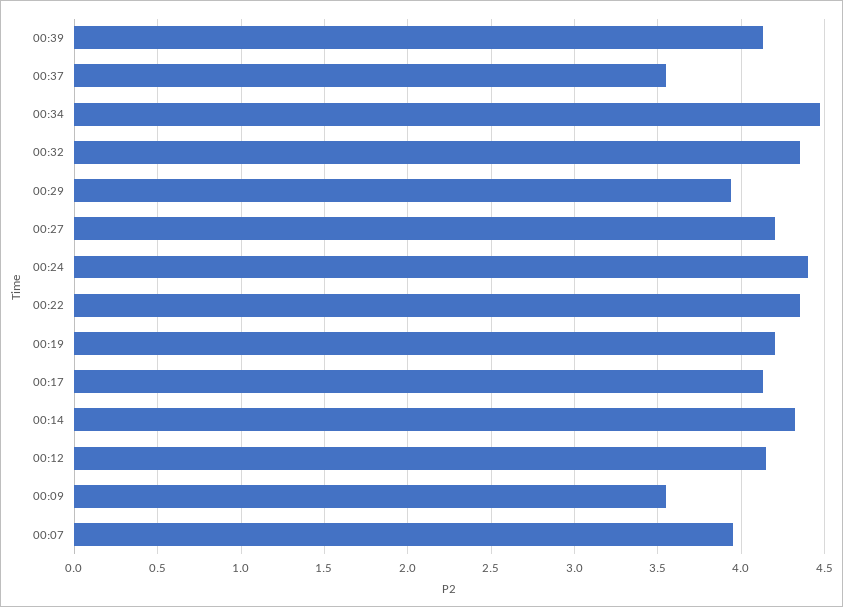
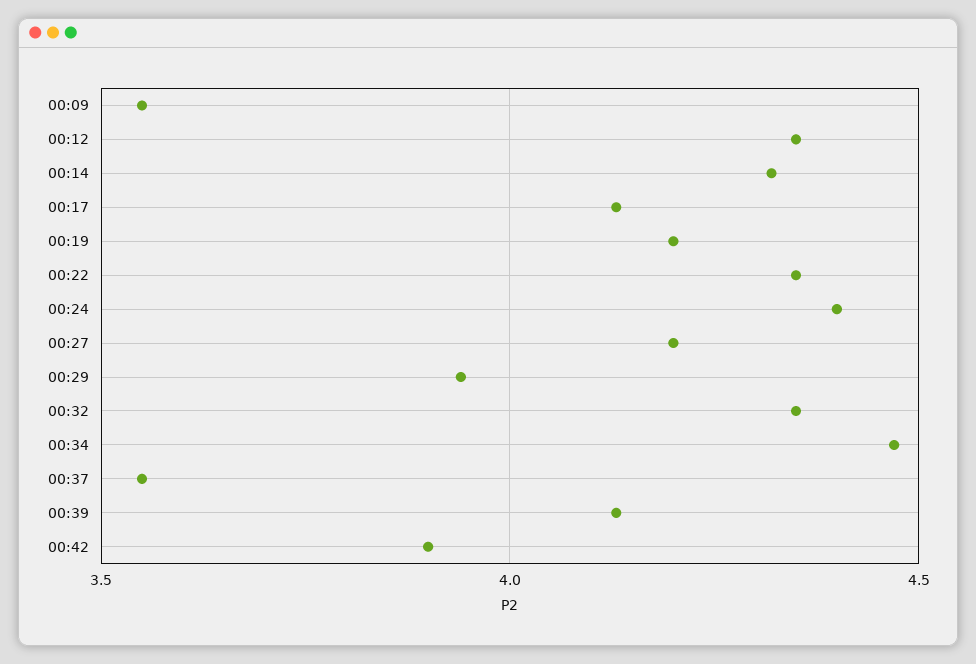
00:12: 4.15 -> 4.35
00:07: 3.95 -> none
00:42: none -> 3.9

